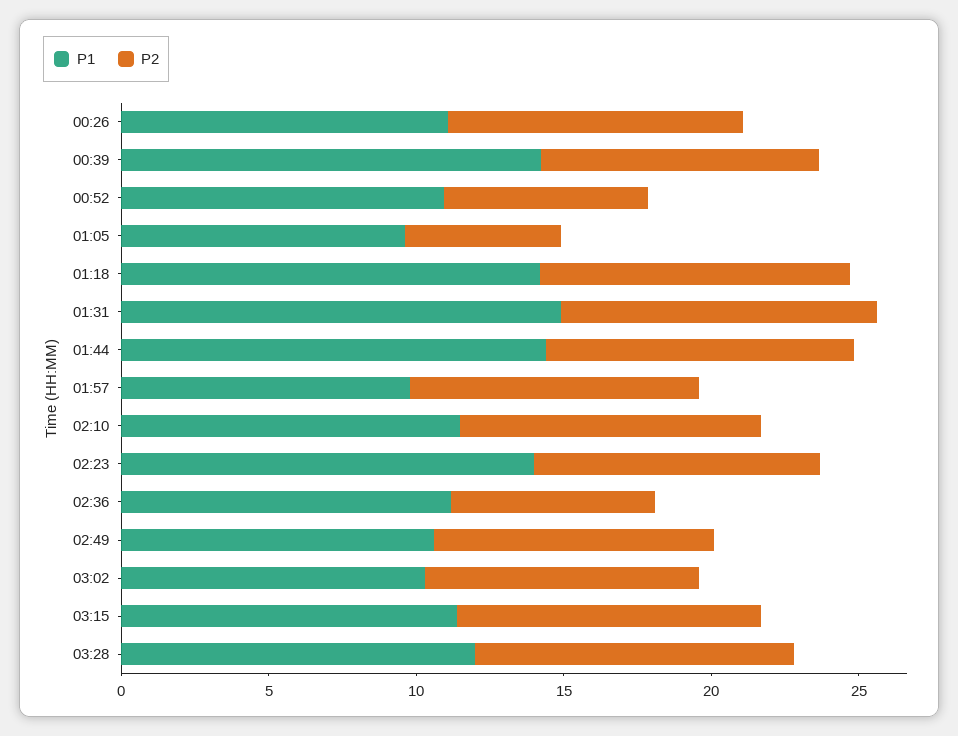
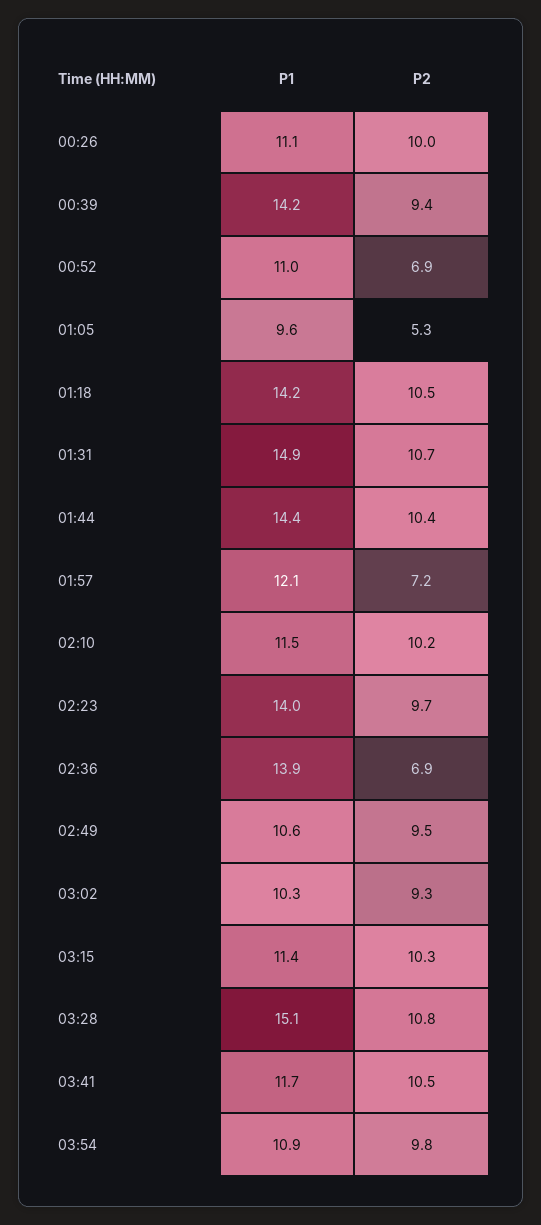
P1, 01:57: 10 -> 12.1
P2, 01:57: 10 -> 7.2
P1, 02:36: 11 -> 13.9
P1, 03:28: 12 -> 15.1
P1, 03:41: none -> 11.7
P2, 03:41: none -> 10.5
P1, 03:54: none -> 10.9
P2, 03:54: none -> 9.8

